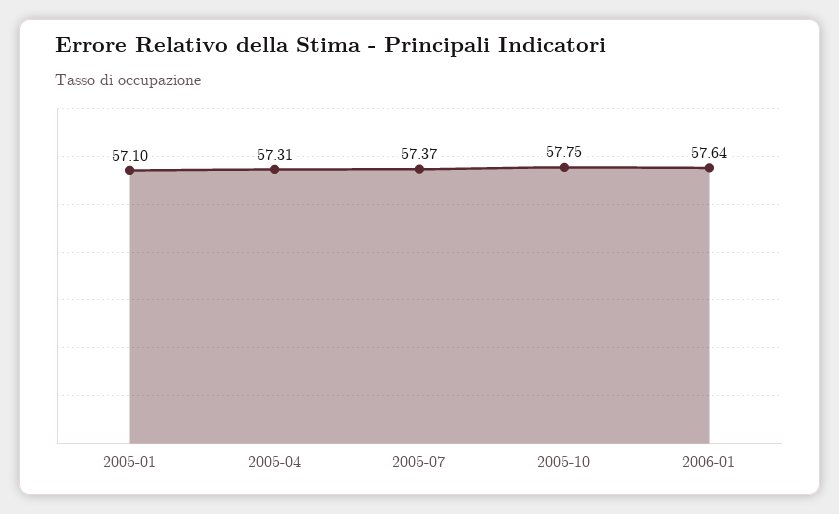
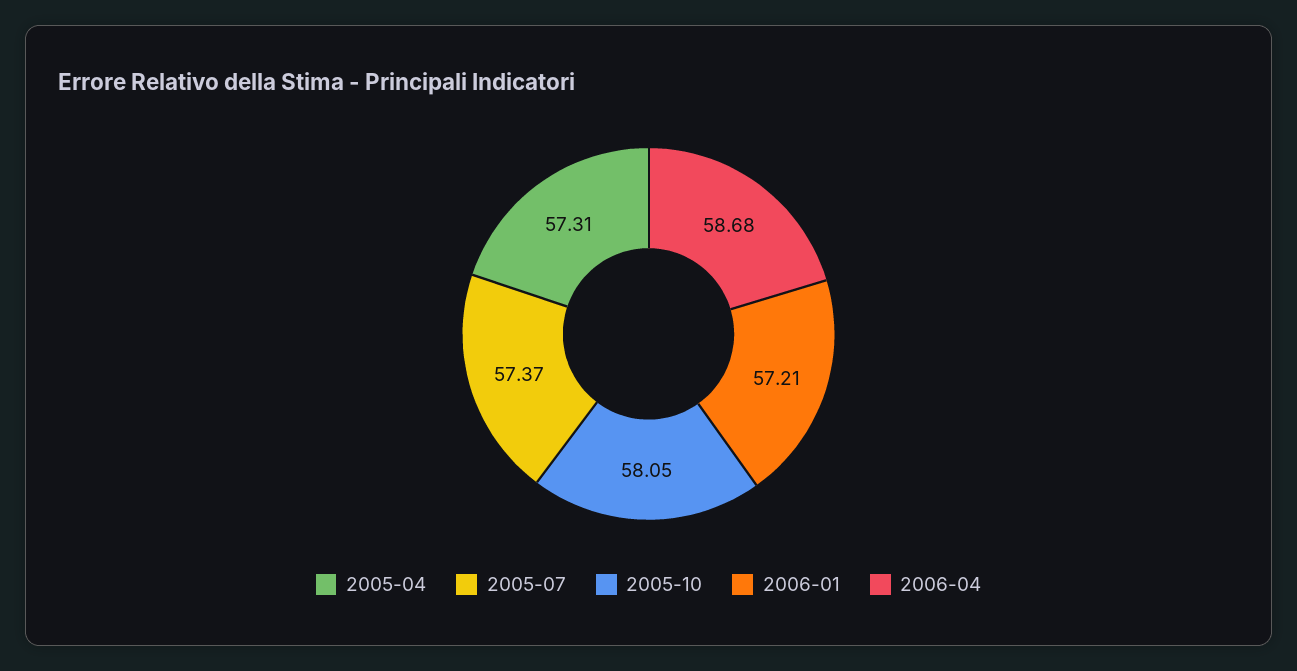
2005-01: 57.1 -> none
2005-10: 57.75 -> 58.05
2006-01: 57.64 -> 57.21
2006-04: none -> 58.68

